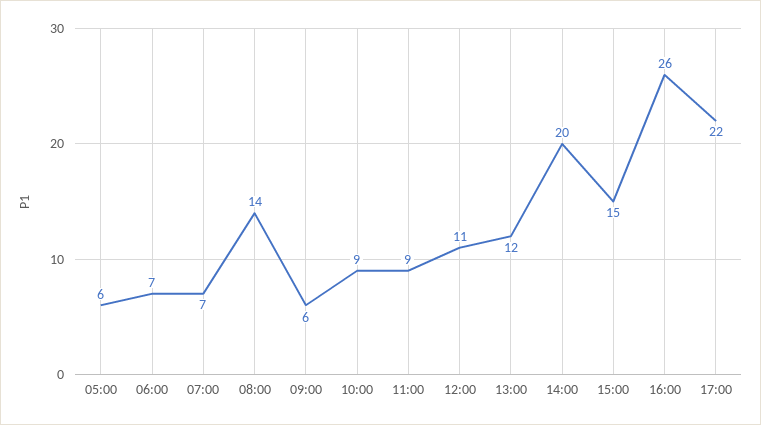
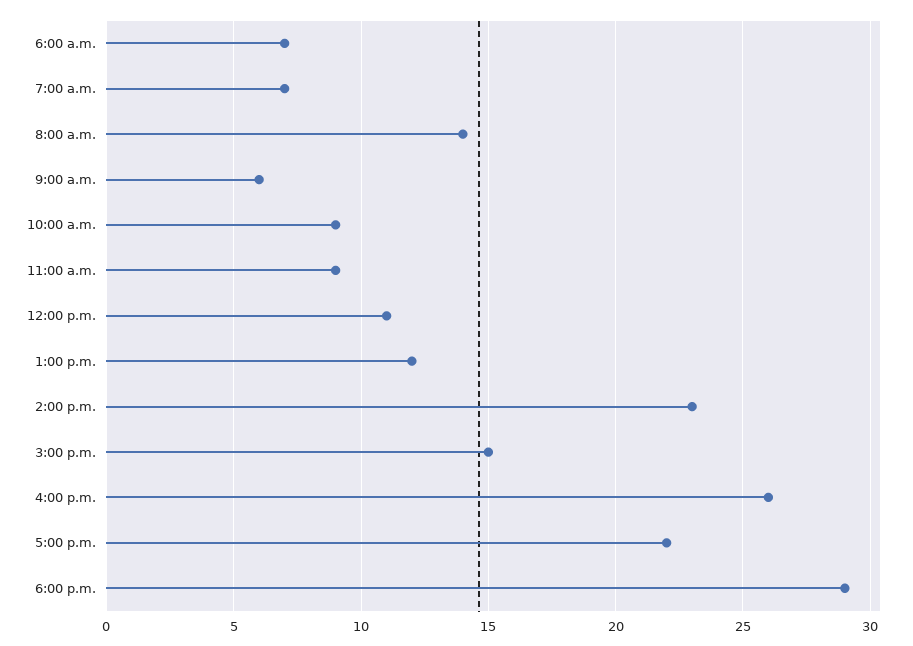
05:00: 6 -> none
14:00: 20 -> 23
6:00 p.m.: none -> 29

